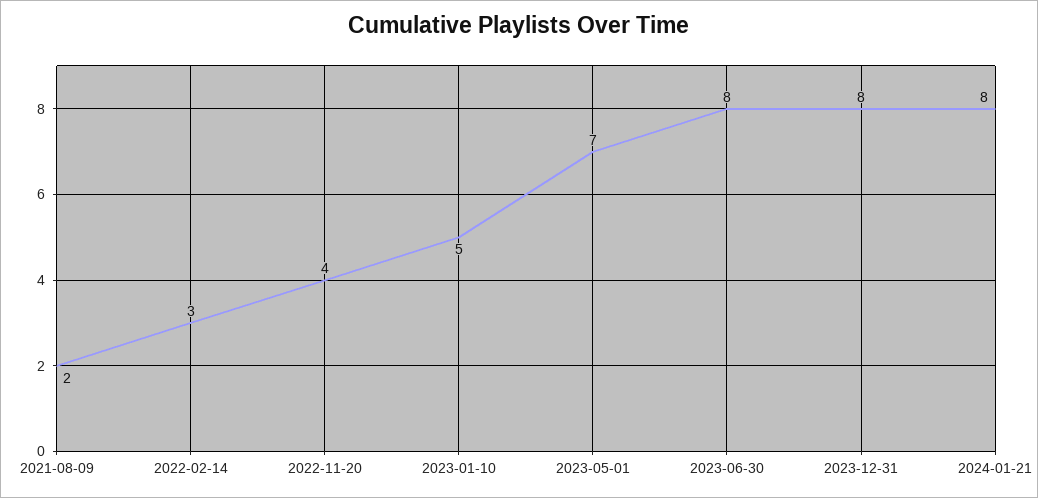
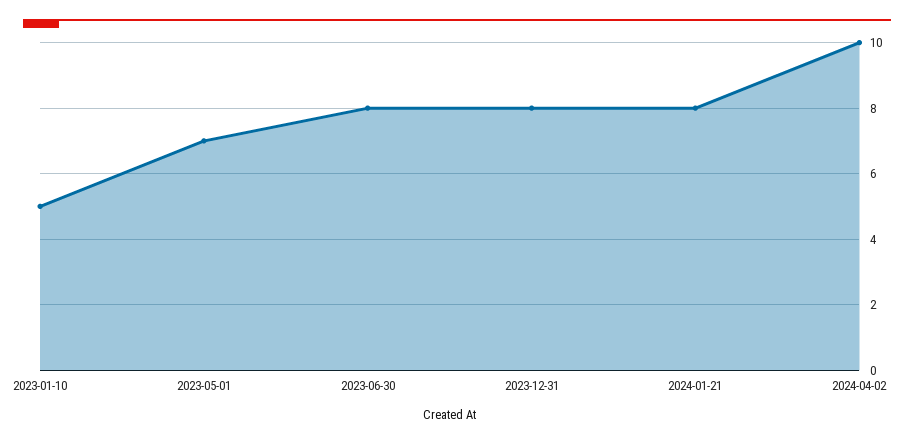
2021-08-09: 2 -> none
2022-02-14: 3 -> none
2022-11-20: 4 -> none
2024-04-02: none -> 10

